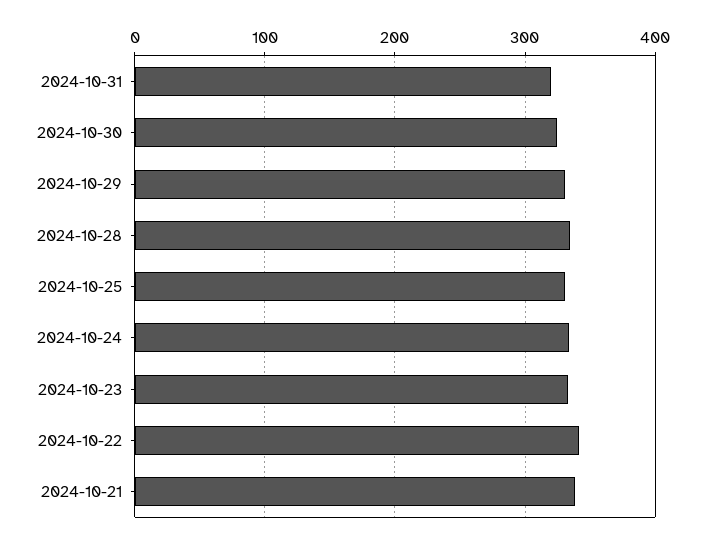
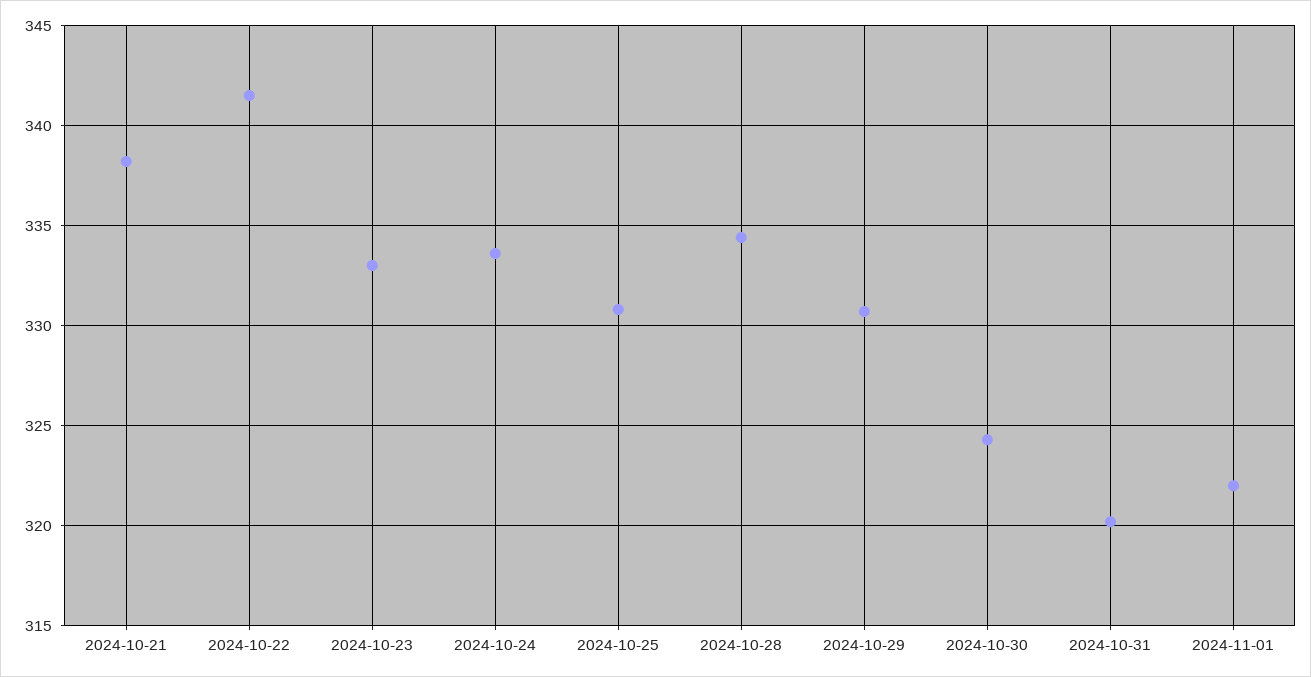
2024-11-01: none -> 322

